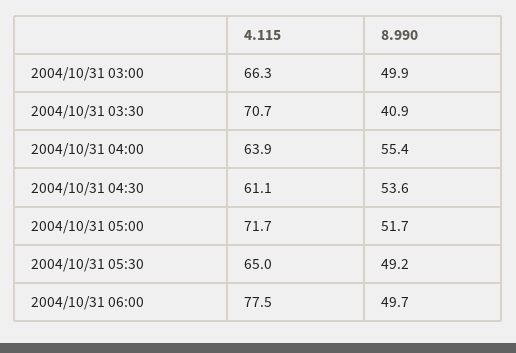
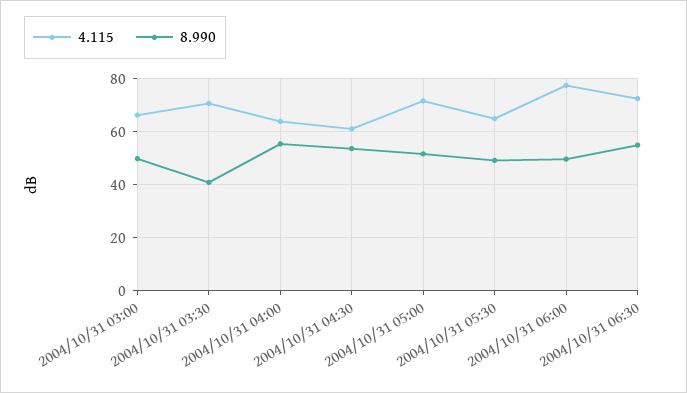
4.115, 2004/10/31 06:30: none -> 72.5
8.990, 2004/10/31 06:30: none -> 55

